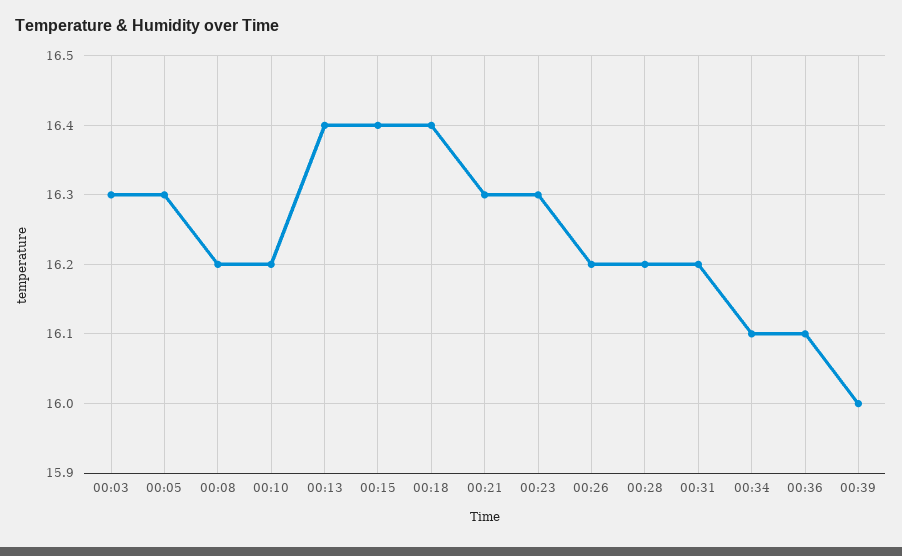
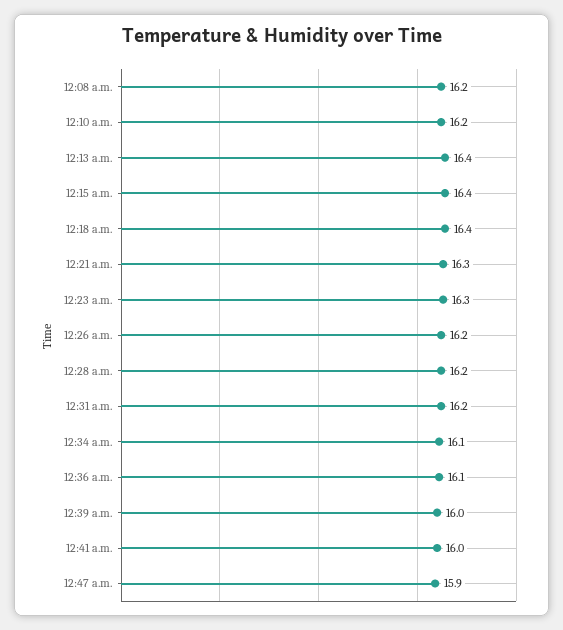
00:03: 16.3 -> none
00:05: 16.3 -> none
12:41 a.m.: none -> 16
12:47 a.m.: none -> 15.9

